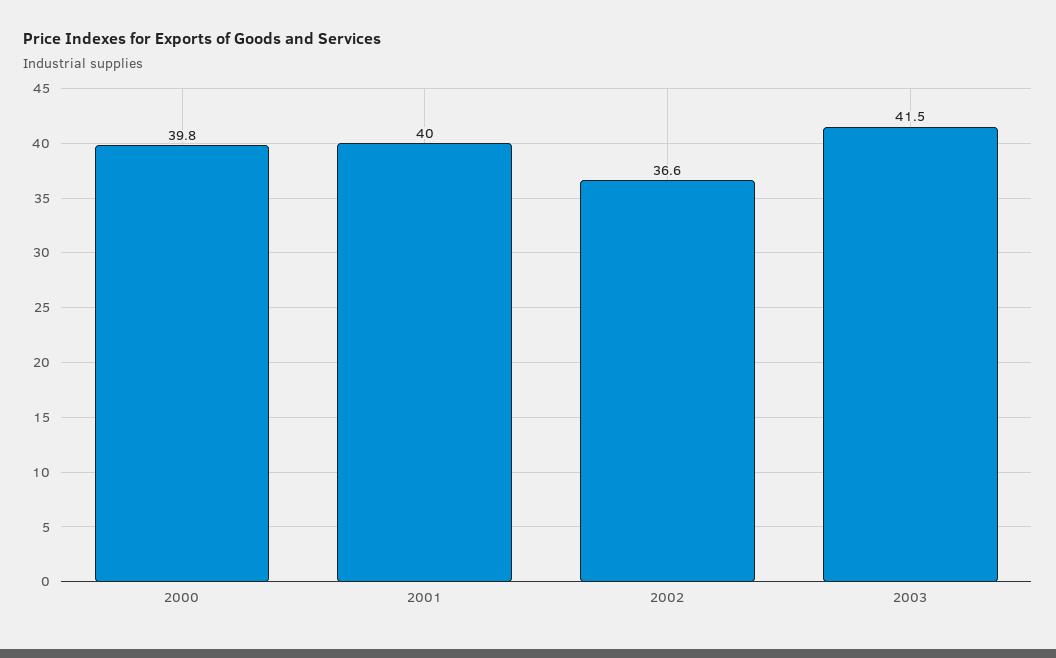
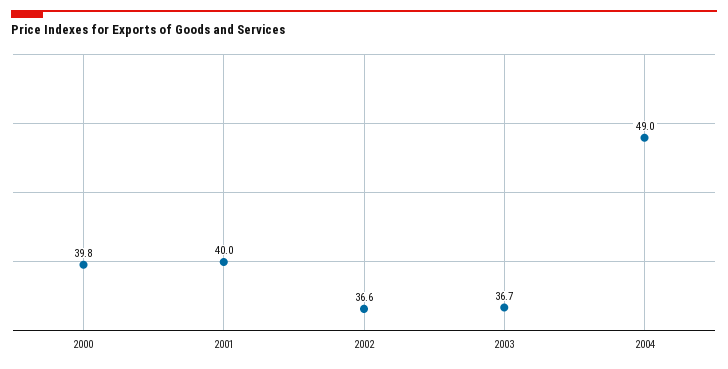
2003: 41.5 -> 36.7
2004: none -> 49

